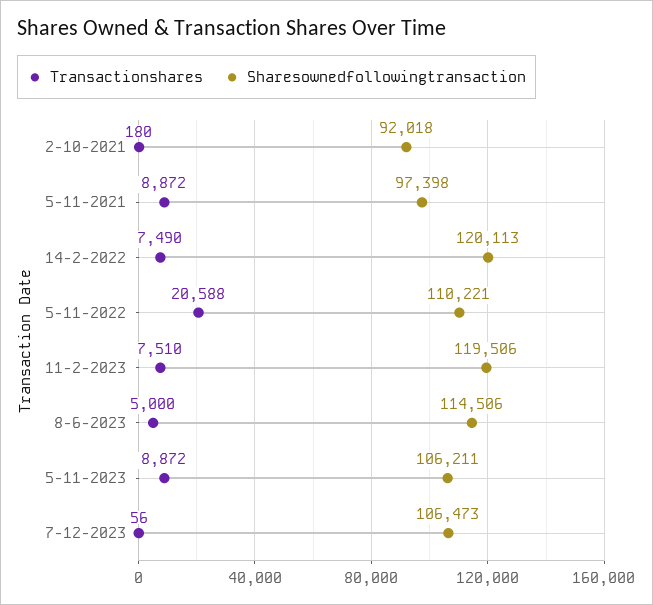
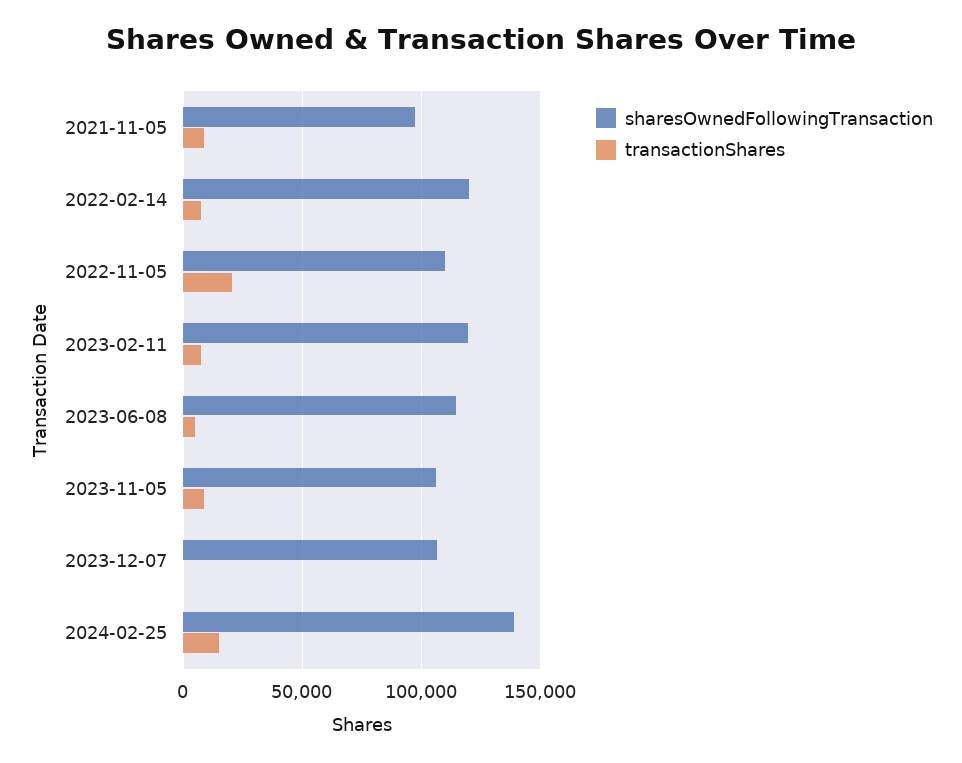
Transactionshares, 2-10-2021: 180 -> none
Sharesownedfollowingtransaction, 2-10-2021: 92018 -> none
Sharesownedfollowingtransaction, 2024-02-25: none -> 140000
Transactionshares, 2024-02-25: none -> 15000

